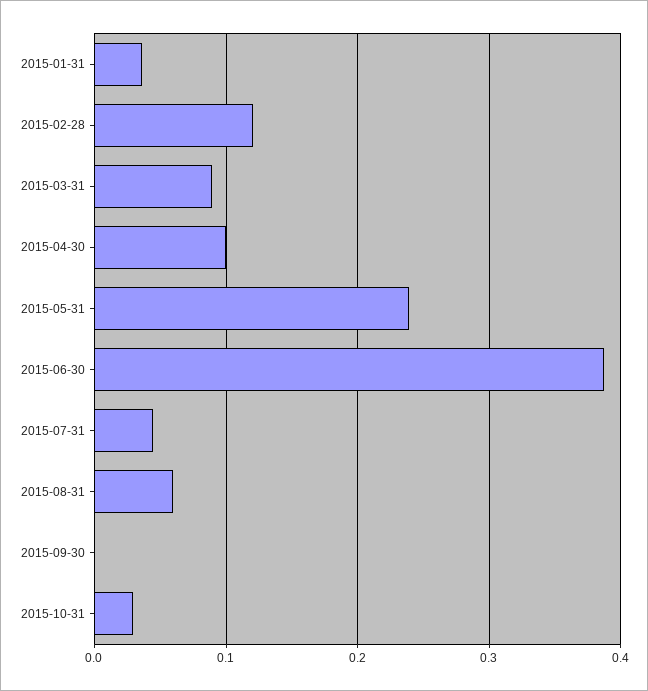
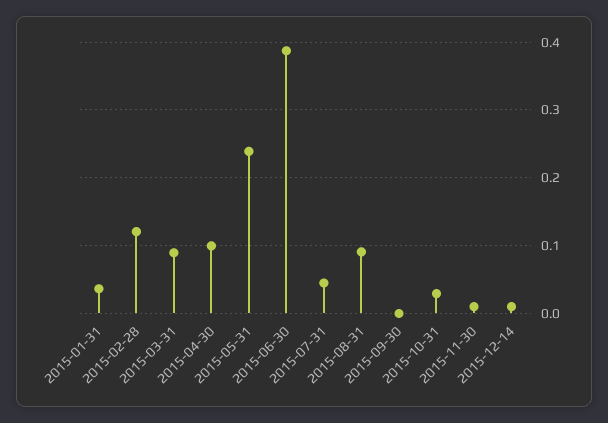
2015-08-31: 0.06 -> 0.09
2015-11-30: none -> 0.01
2015-12-14: none -> 0.01

